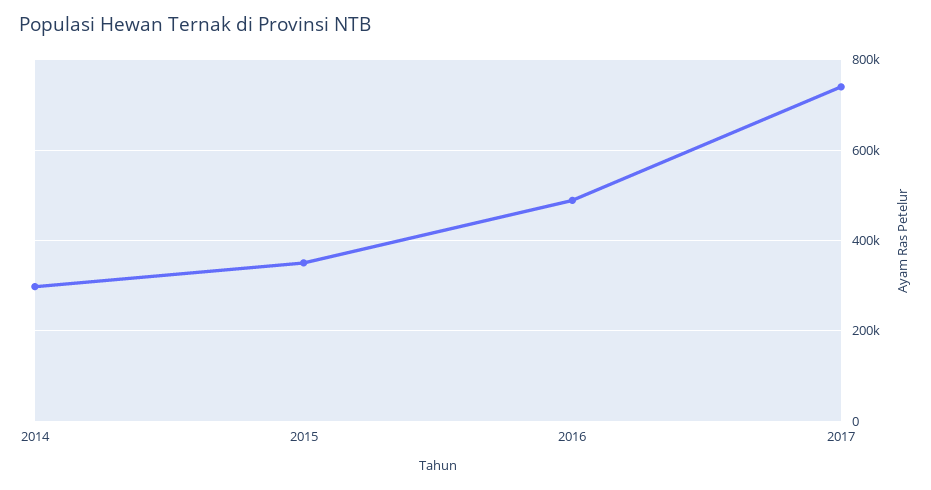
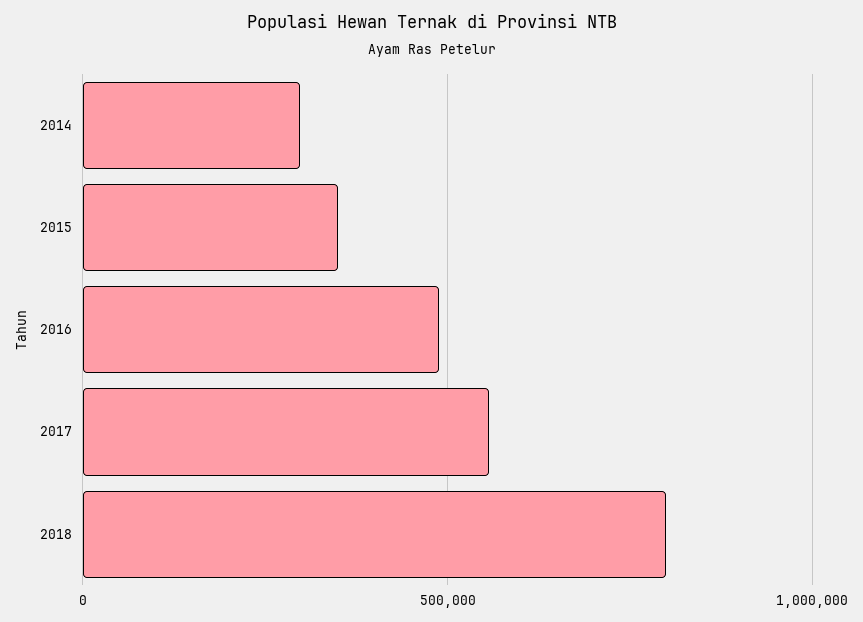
2017: 740000 -> 550000
2018: none -> 800000

